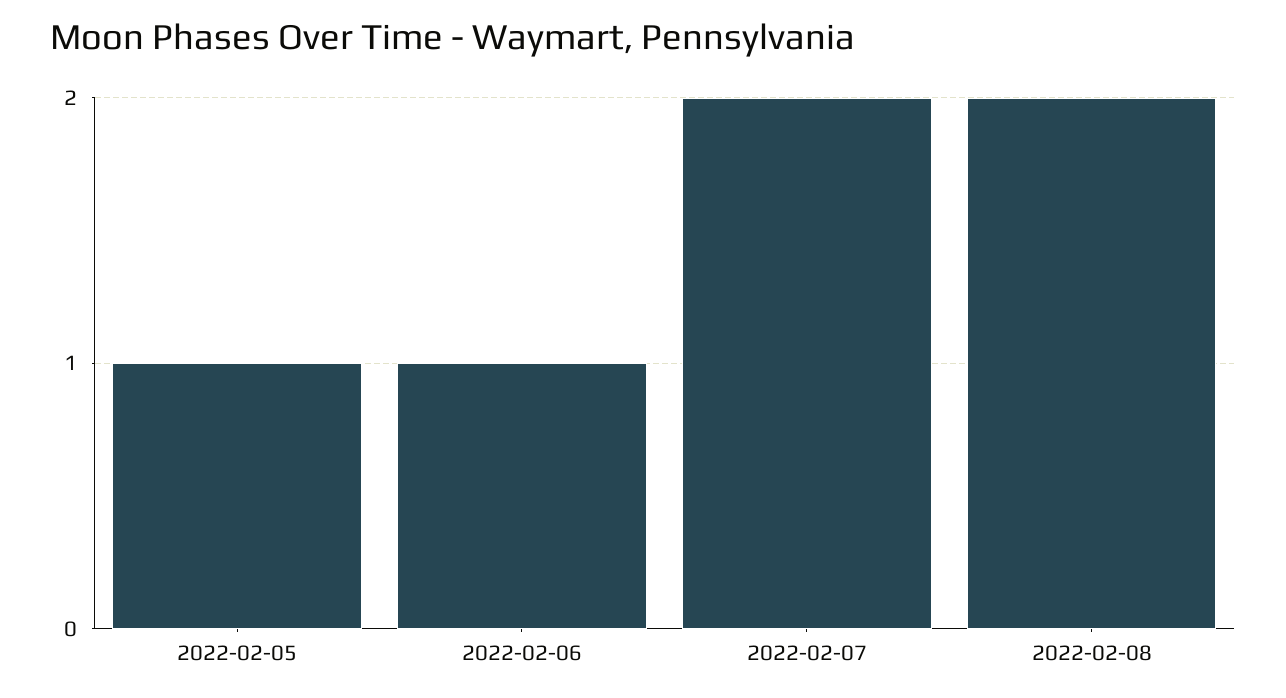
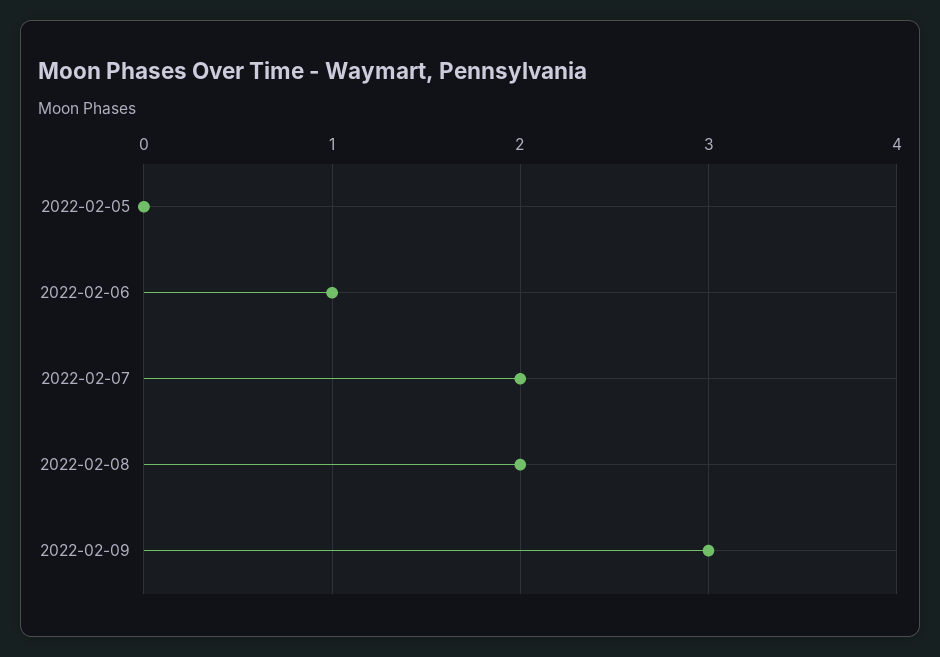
2022-02-05: 1 -> 0
2022-02-09: none -> 3

